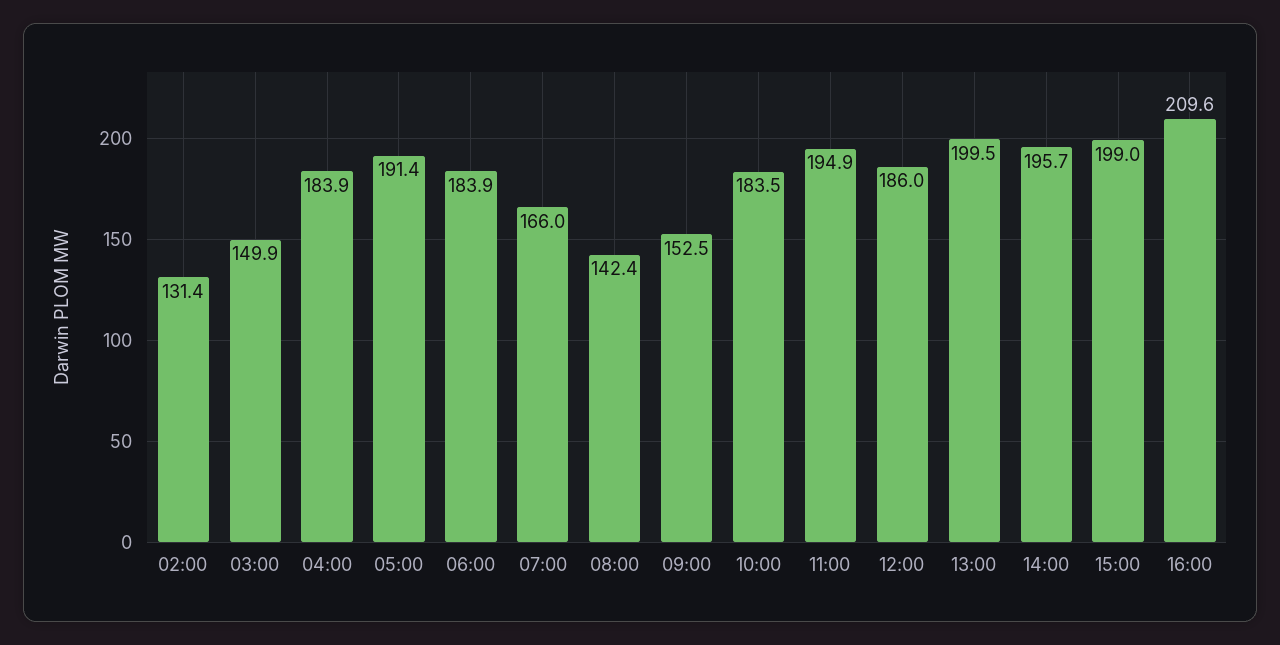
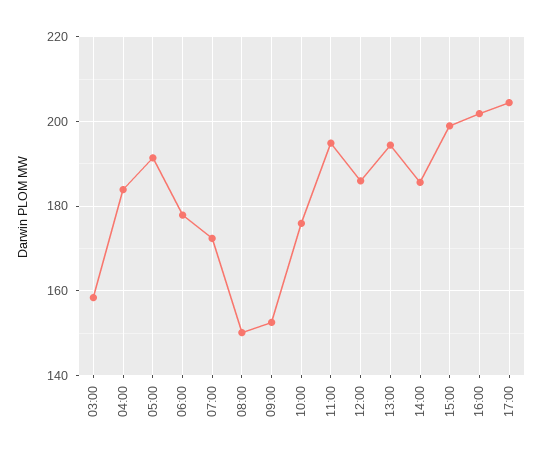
02:00: 131.4 -> none
03:00: 149.9 -> 158
06:00: 183.9 -> 178
07:00: 166 -> 172
08:00: 142.4 -> 150
10:00: 183.5 -> 176
13:00: 199.5 -> 194
14:00: 195.7 -> 186
16:00: 209.6 -> 202
17:00: none -> 204

